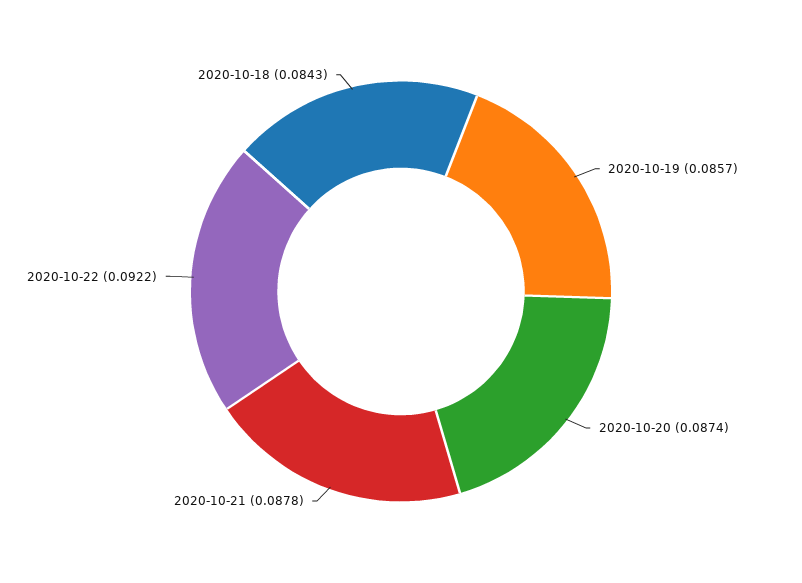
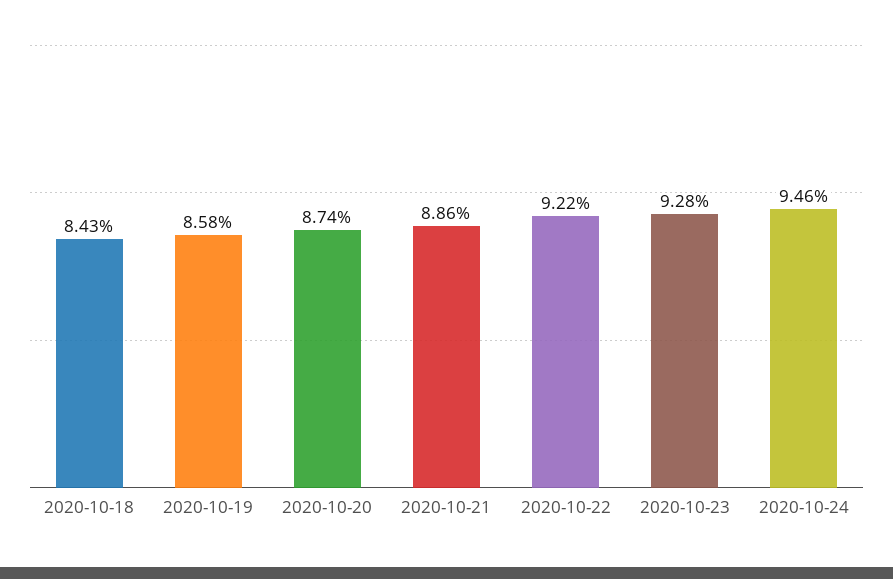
2020-10-19: 0.0857 -> 0.0858
2020-10-21: 0.0878 -> 0.0886
2020-10-23: none -> 0.0928
2020-10-24: none -> 0.0946

